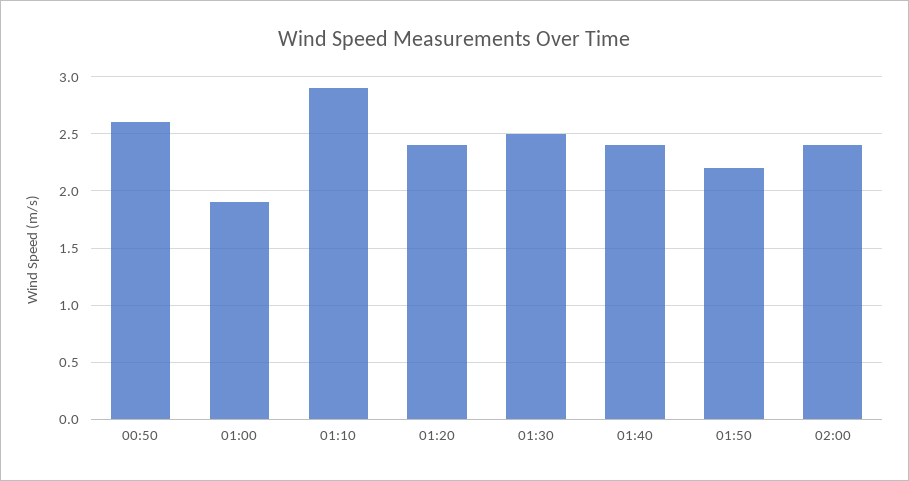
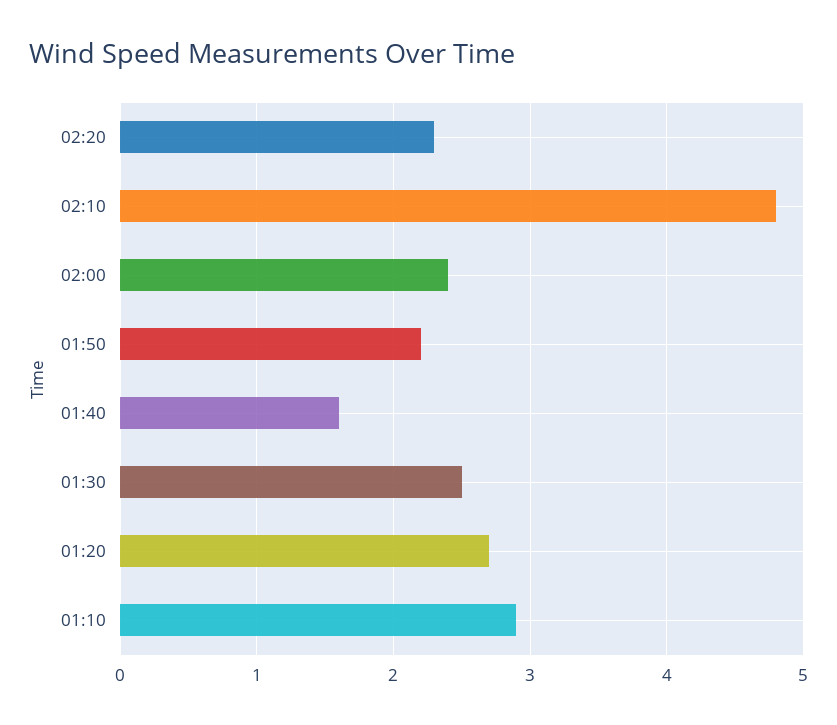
00:50: 2.6 -> none
01:00: 1.9 -> none
01:20: 2.4 -> 2.7
01:40: 2.4 -> 1.6
02:20: none -> 2.3
02:10: none -> 4.8

